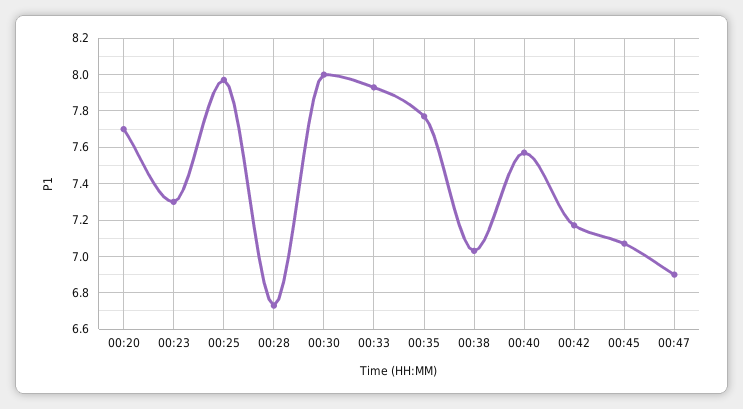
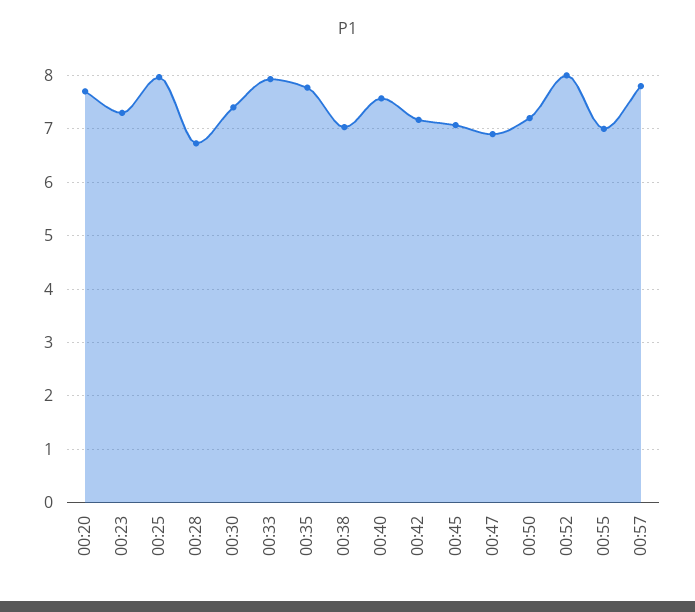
00:30: 8 -> 7.4
00:50: none -> 7.2
00:52: none -> 8
00:55: none -> 7
00:57: none -> 7.8

